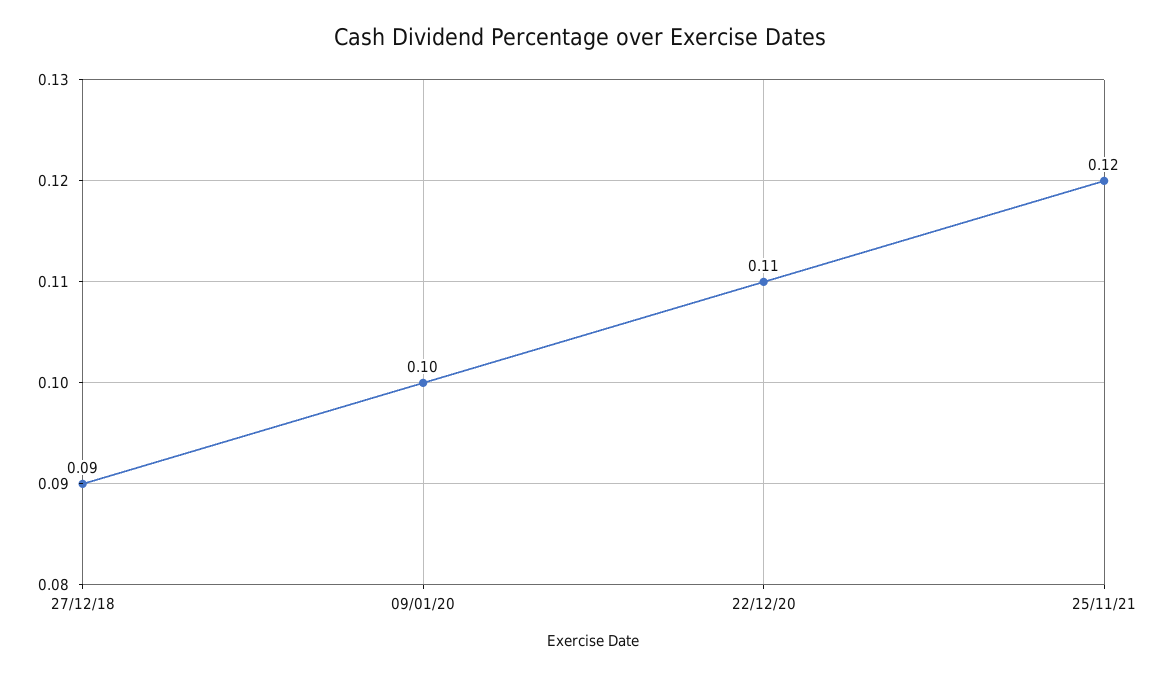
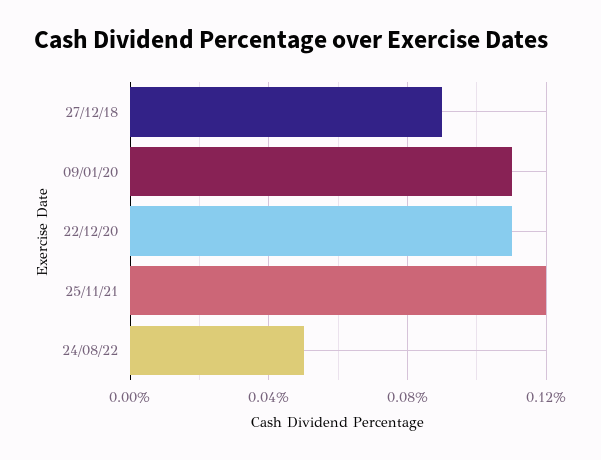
09/01/20: 0.1 -> 0.11
24/08/22: none -> 0.05

